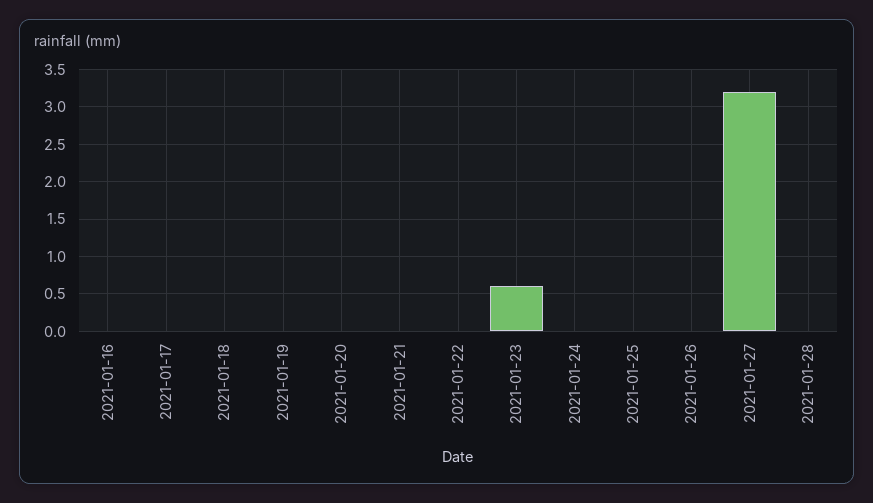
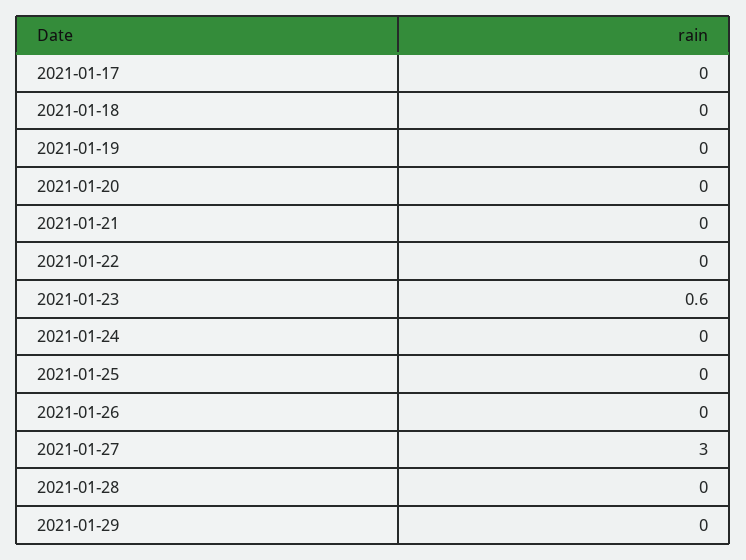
2021-01-16: 0 -> none
2021-01-27: 3.2 -> 3
2021-01-29: none -> 0

